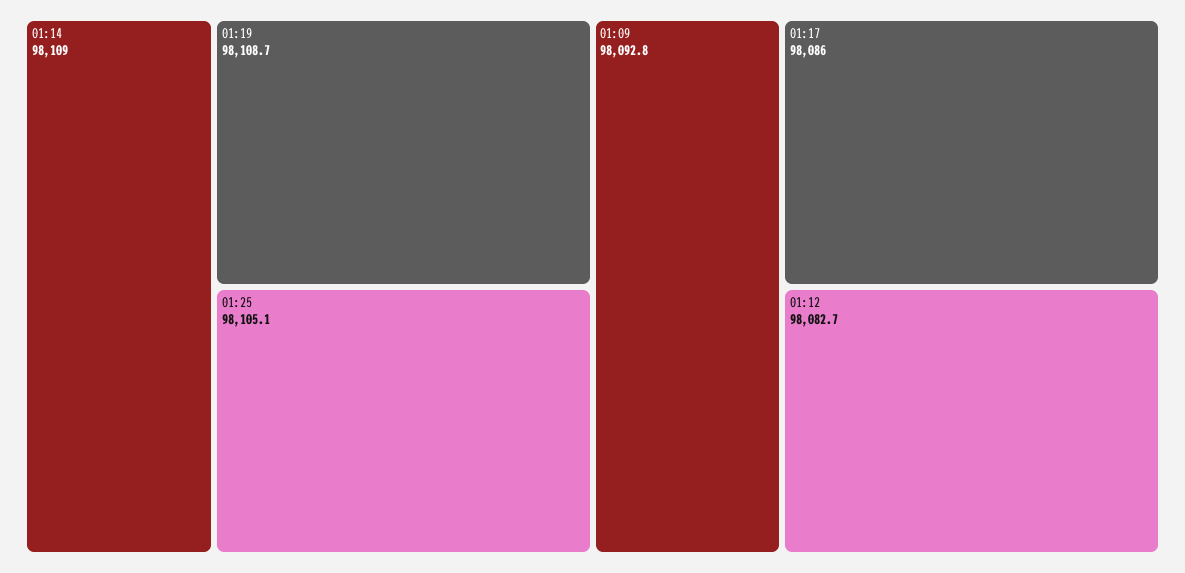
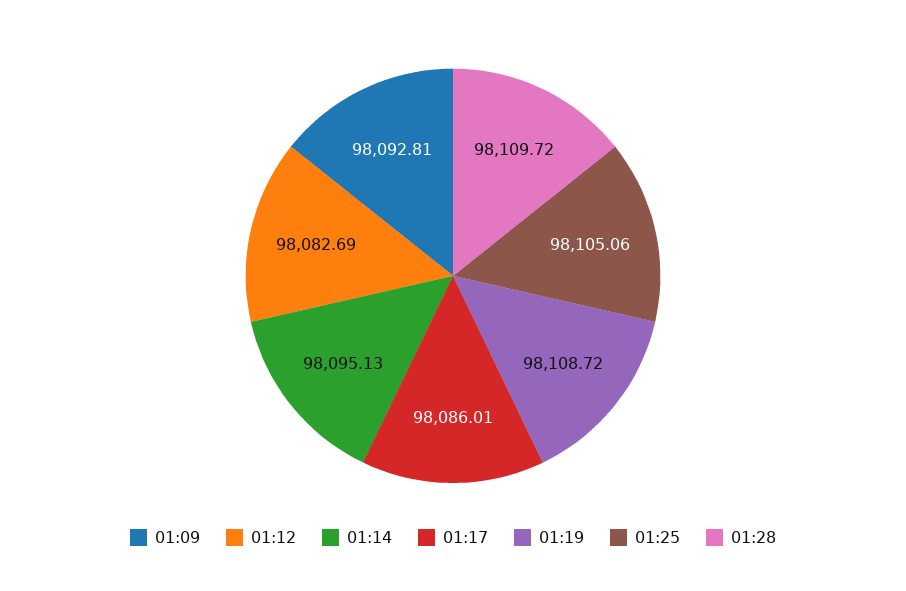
01:14: 98109 -> 98095.13
01:28: none -> 98109.72

